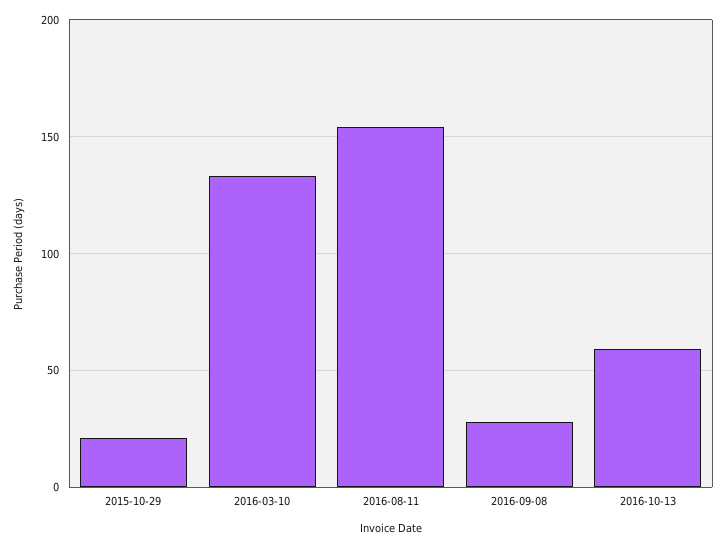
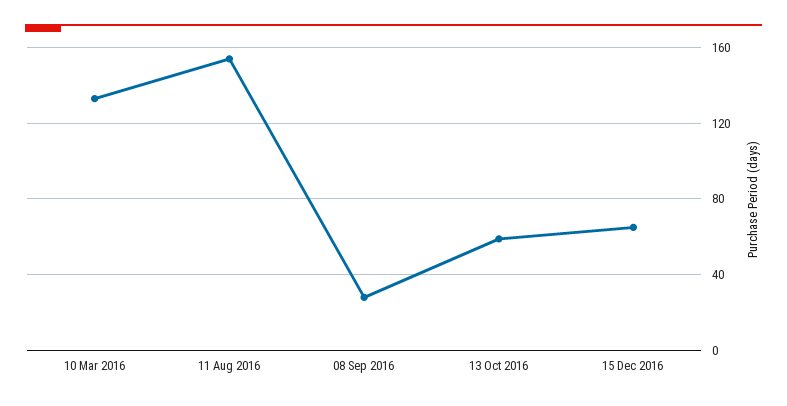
2015-10-29: 20 -> none
15 Dec 2016: none -> 65

